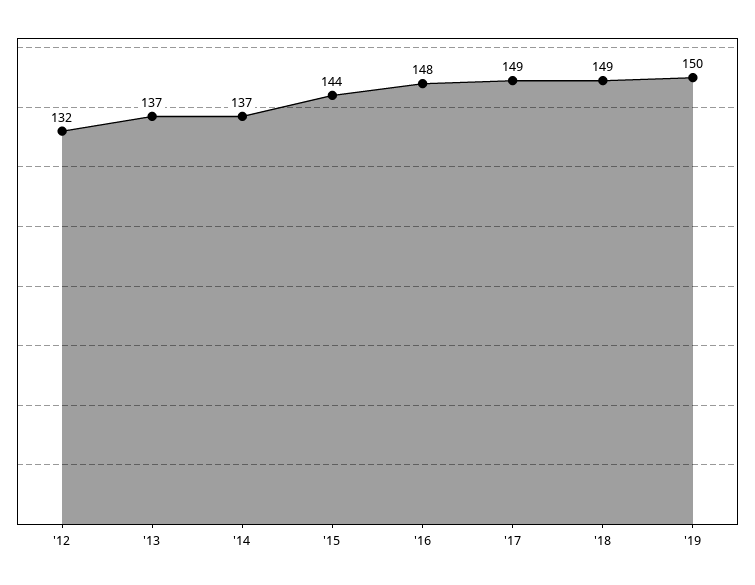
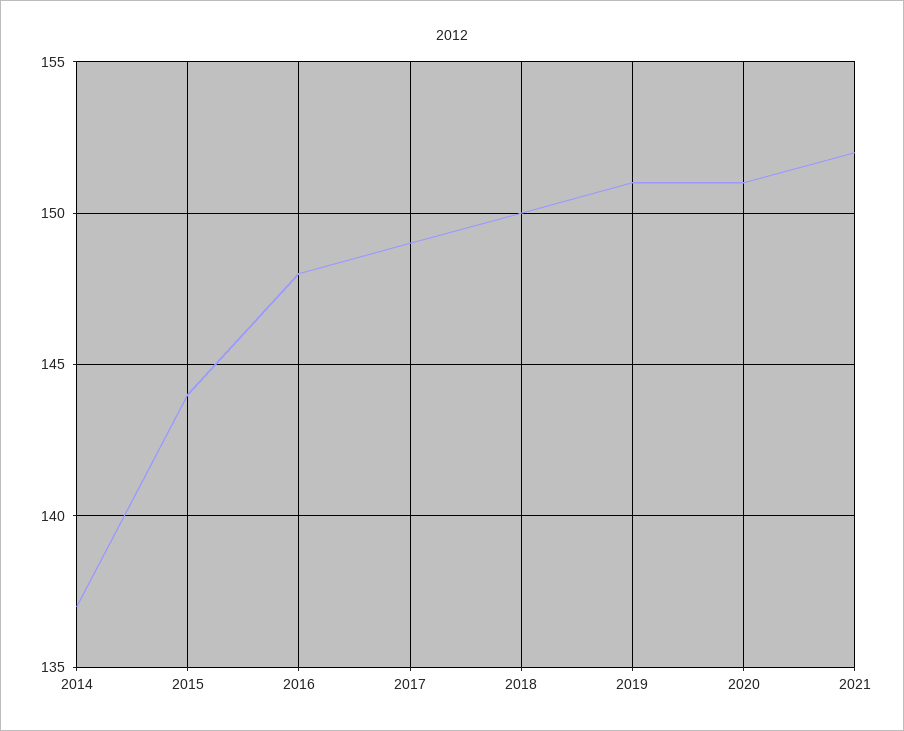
'12: 132 -> none
'13: 137 -> none
'18: 149 -> 150
'19: 150 -> 151
2020: none -> 151
2021: none -> 152

